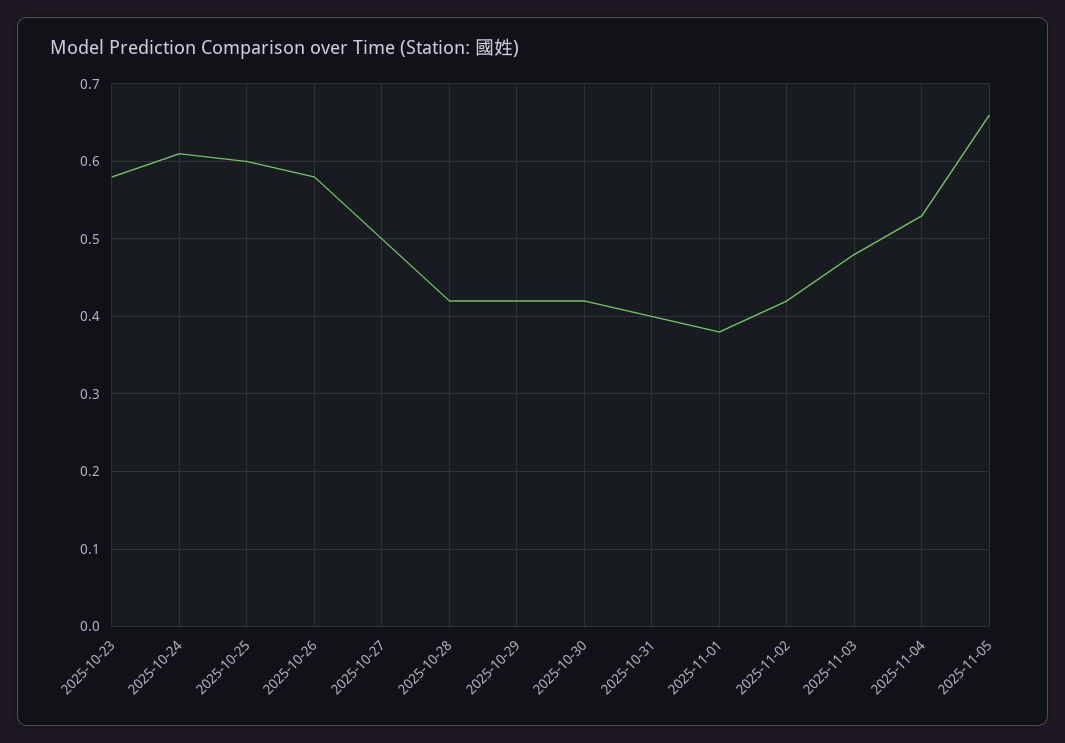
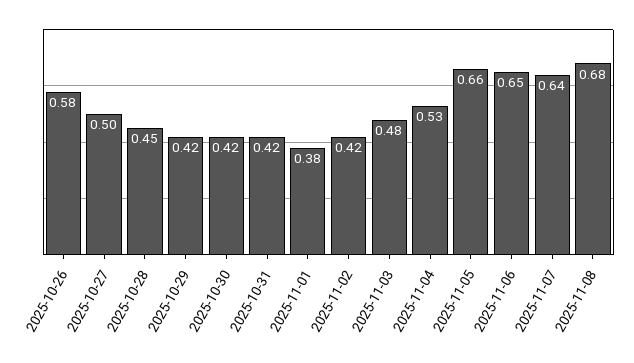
2025-10-23: 0.58 -> none
2025-10-24: 0.61 -> none
2025-10-25: 0.6 -> none
2025-10-28: 0.42 -> 0.45
2025-10-31: 0.4 -> 0.42
2025-11-06: none -> 0.65
2025-11-07: none -> 0.64
2025-11-08: none -> 0.68

